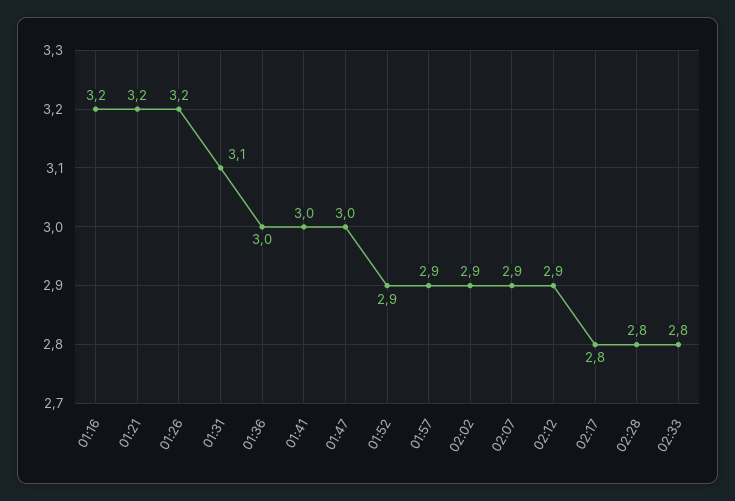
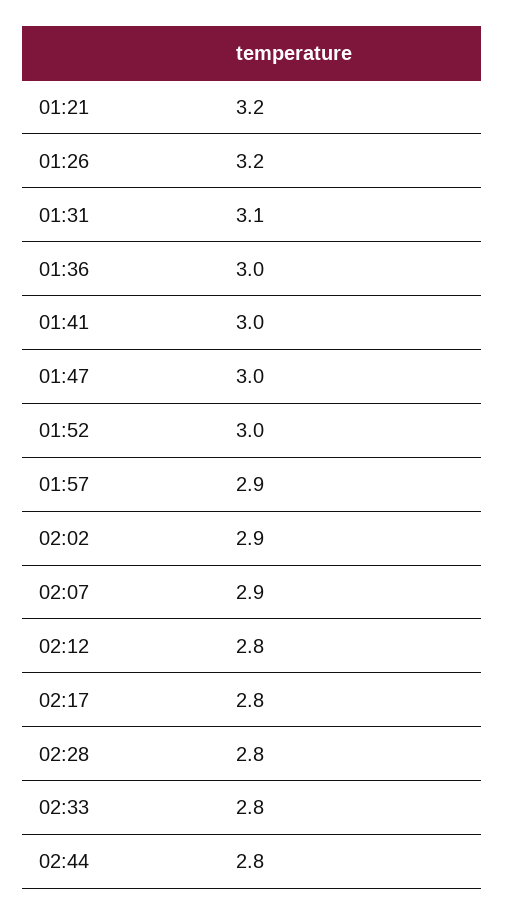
01:16: 3.2 -> none
01:52: 2.9 -> 3
02:12: 2.9 -> 2.8
02:44: none -> 2.8

